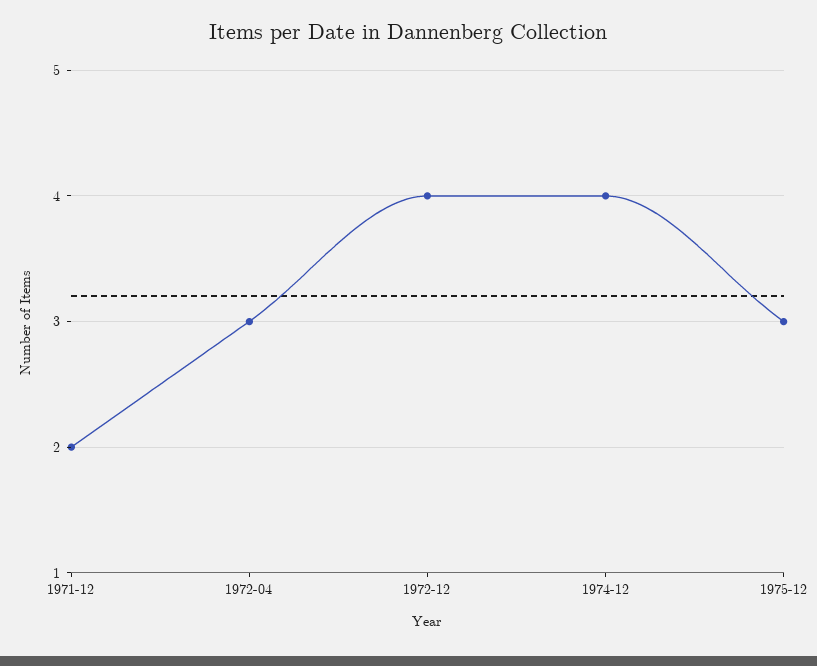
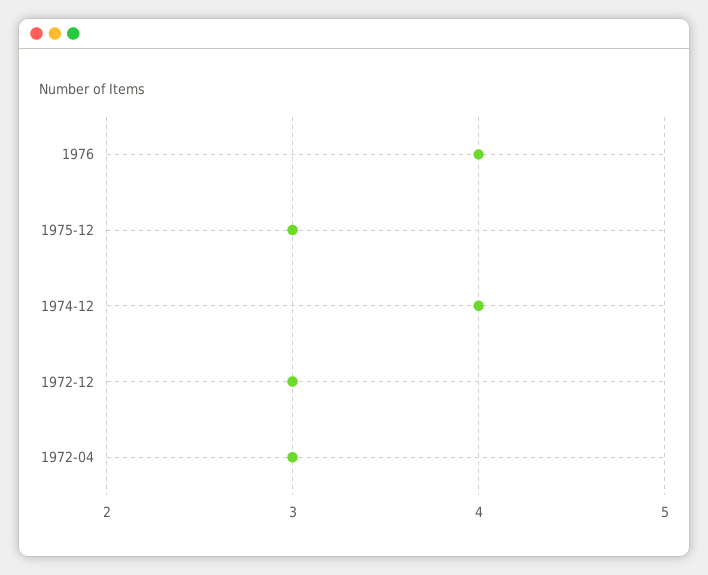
1971-12: 2 -> none
1972-12: 4 -> 3
1976: none -> 4

